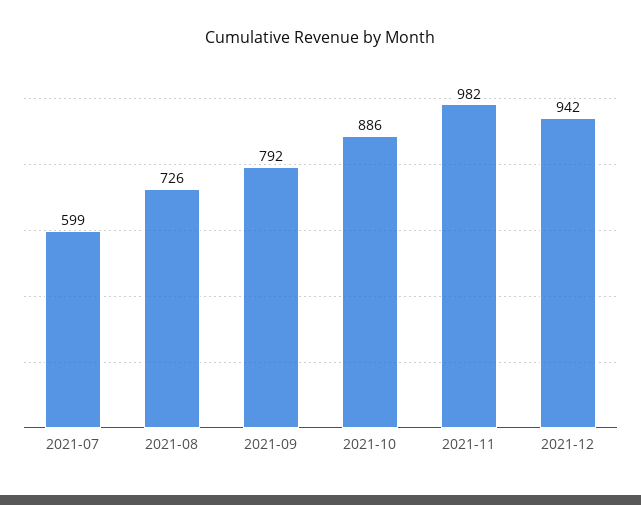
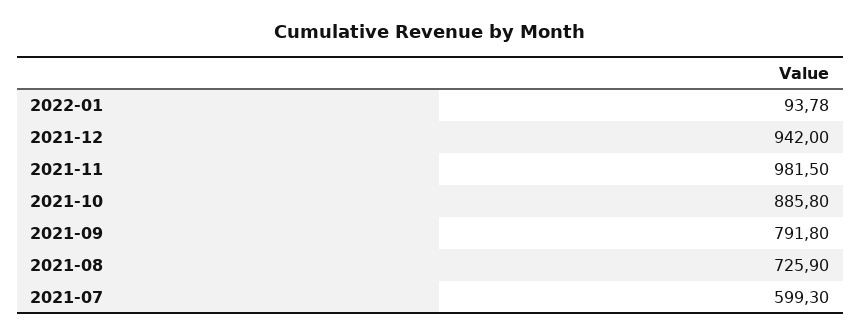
2022-01: none -> 93.78

